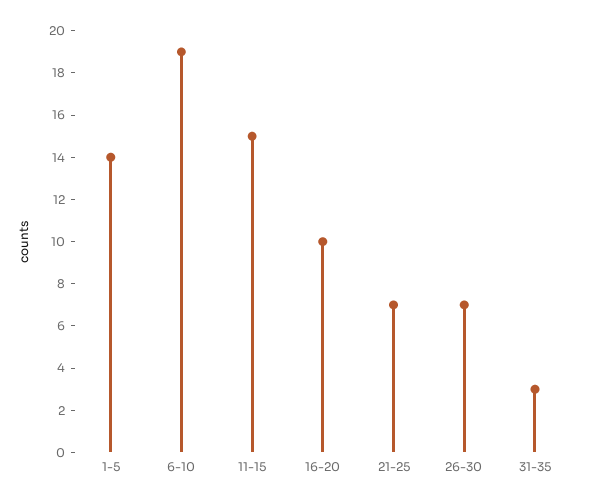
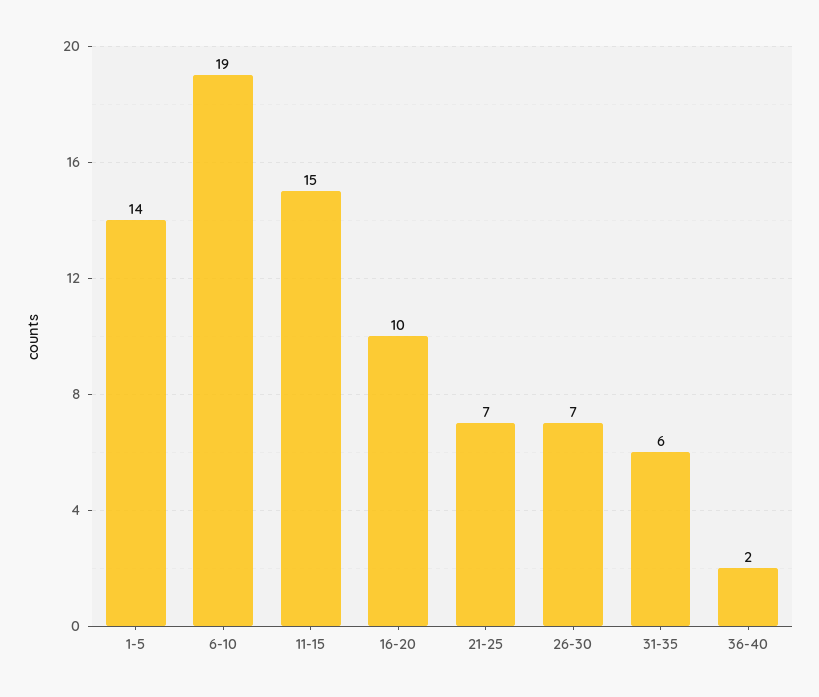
31-35: 3 -> 6
36-40: none -> 2

